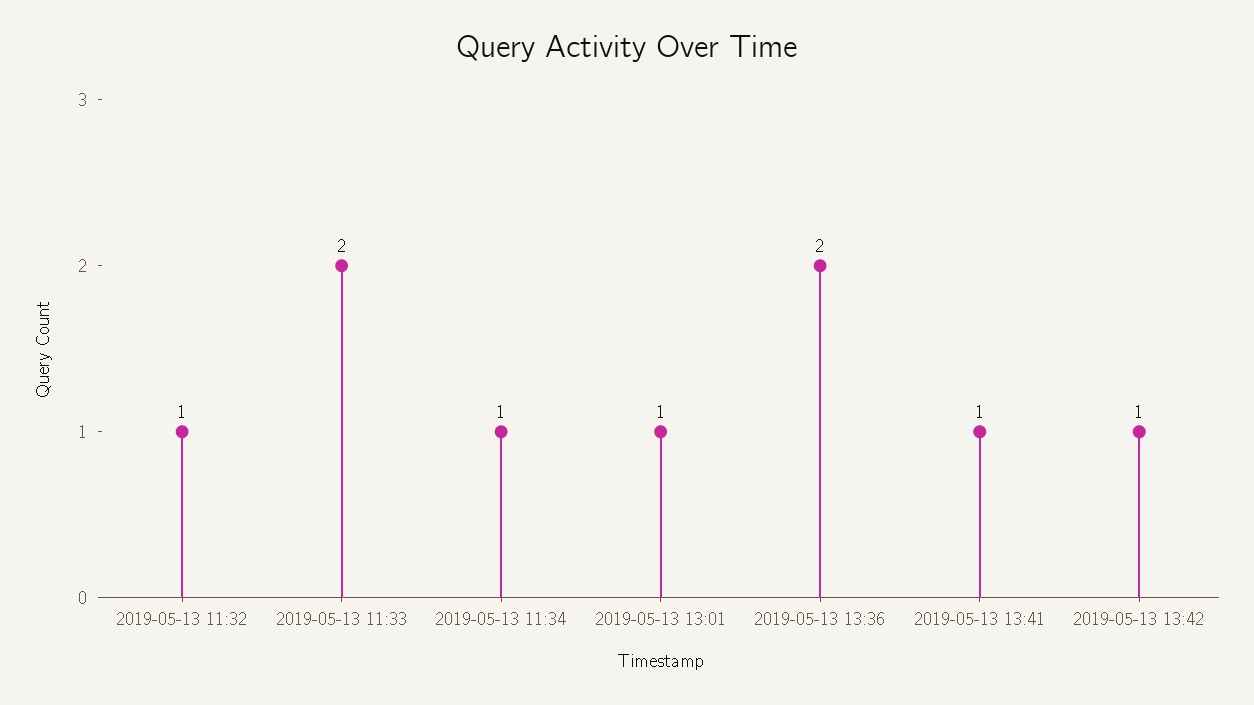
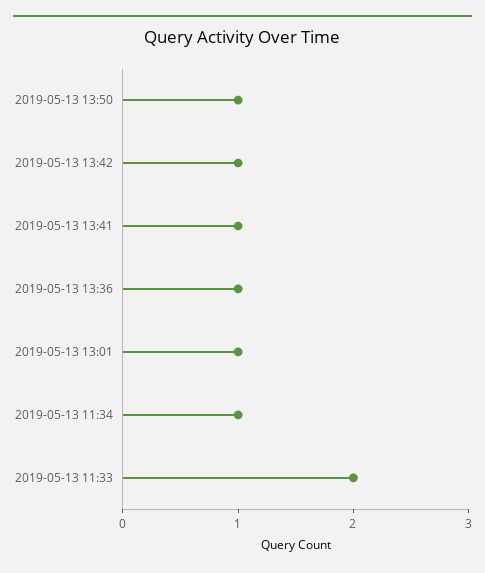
2019-05-13 11:32: 1 -> none
2019-05-13 13:36: 2 -> 1
2019-05-13 13:50: none -> 1

